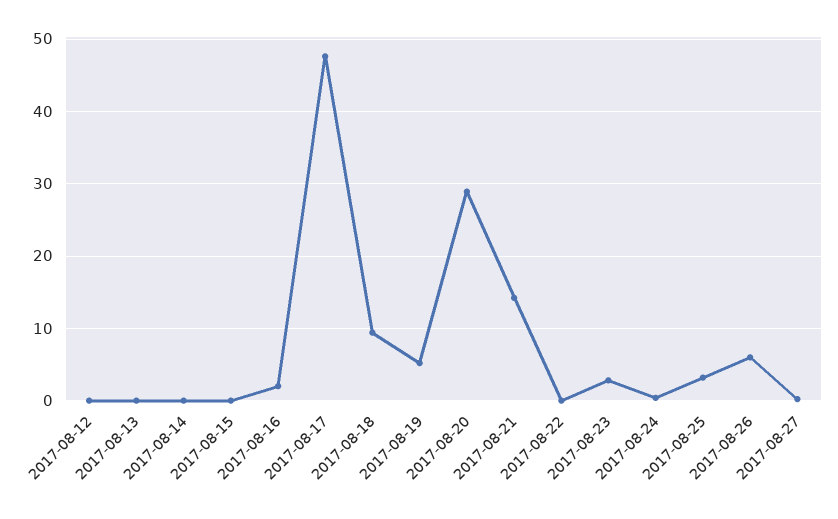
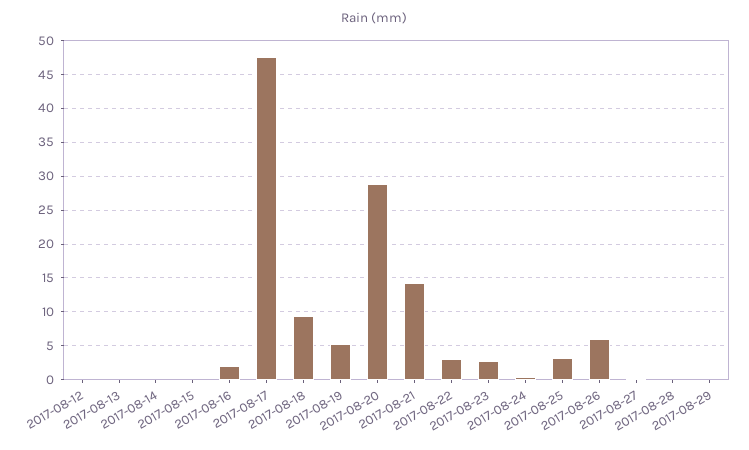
2017-08-22: 0 -> 3
2017-08-28: none -> 0
2017-08-29: none -> 0

